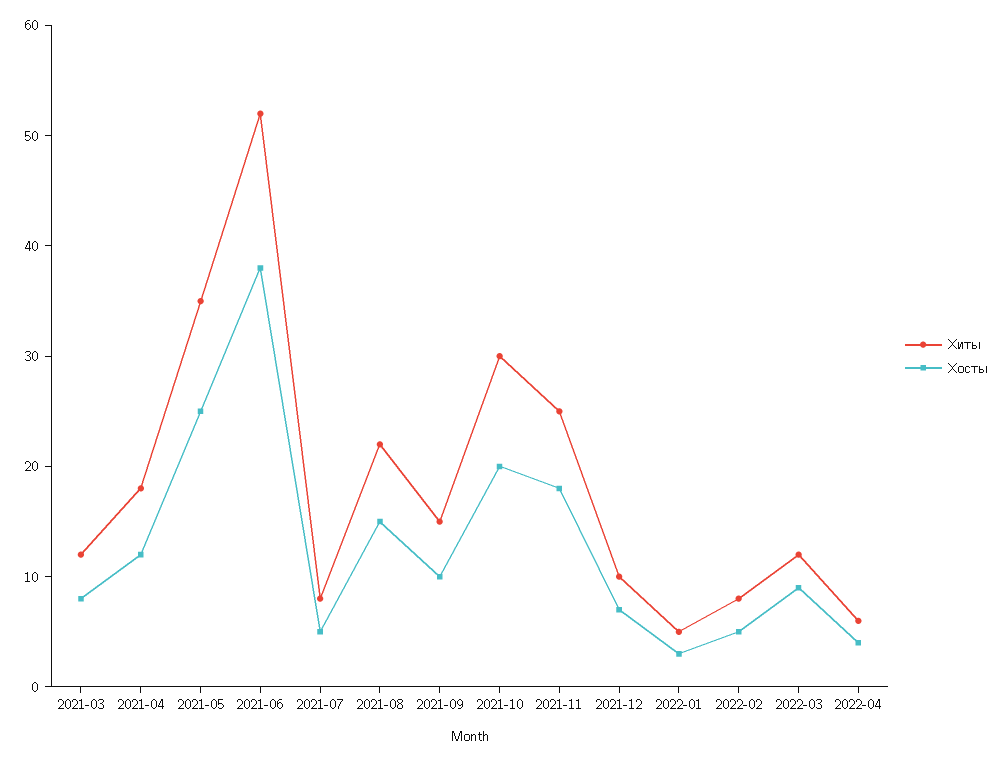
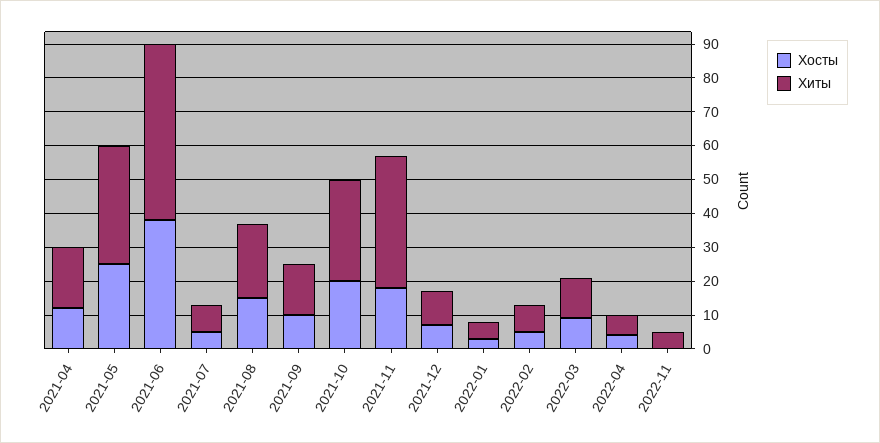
Хиты, 2021-03: 12 -> none
Хосты, 2021-03: 8 -> none
Хиты, 2021-11: 25 -> 40
Хосты, 2022-11: none -> 0
Хиты, 2022-11: none -> 5

